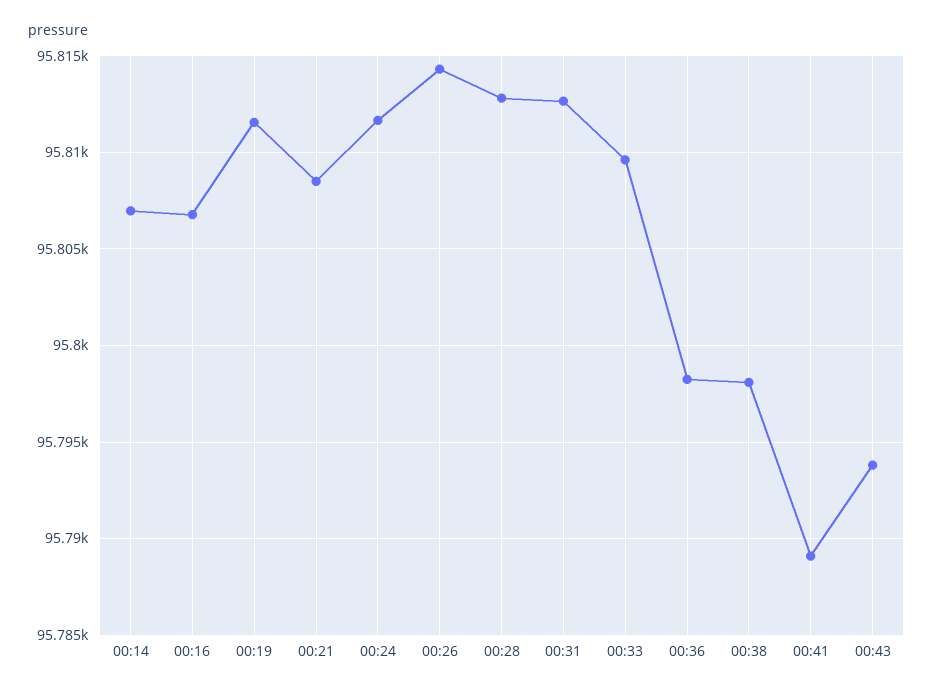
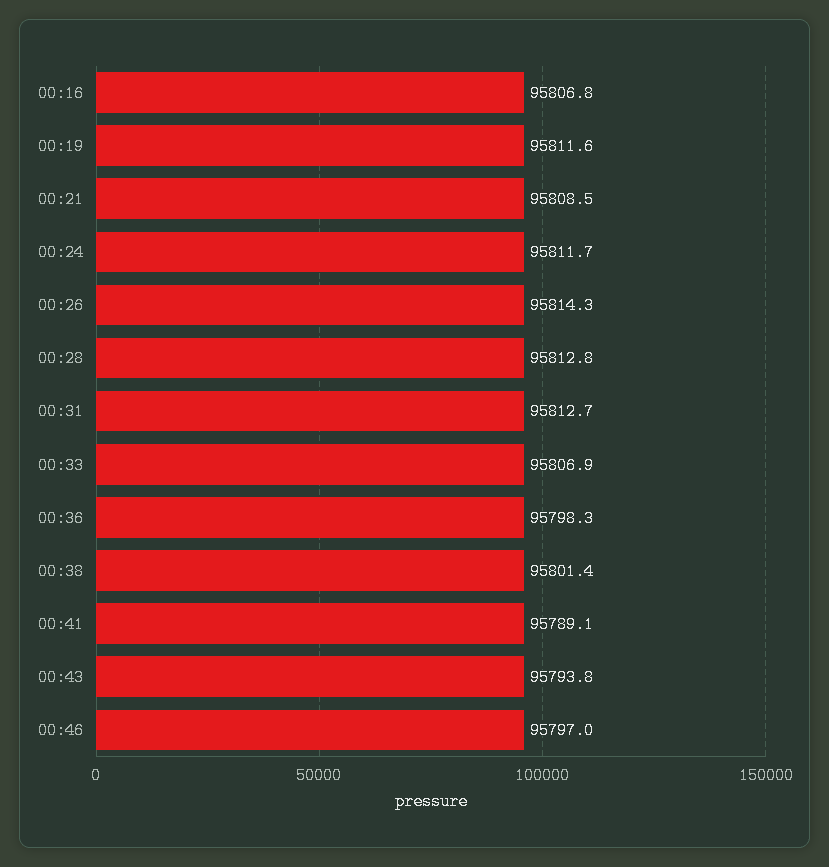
00:14: 95807 -> none
00:33: 95809.5 -> 95806.9
00:38: 95798 -> 95801.4
00:46: none -> 95797

